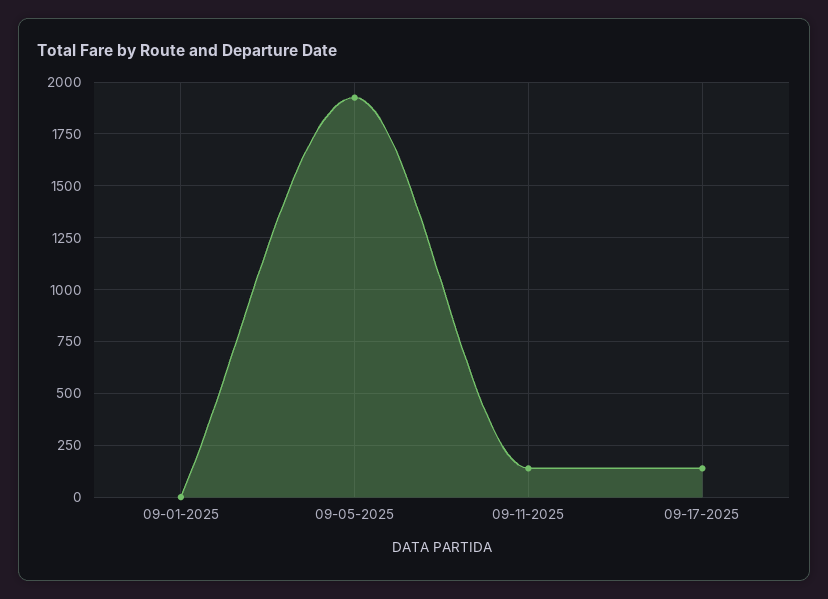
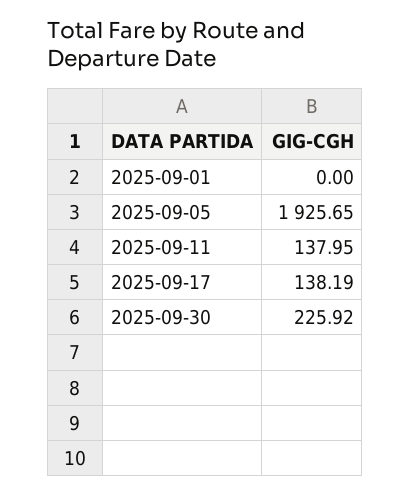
2025-09-30: none -> 225.92

